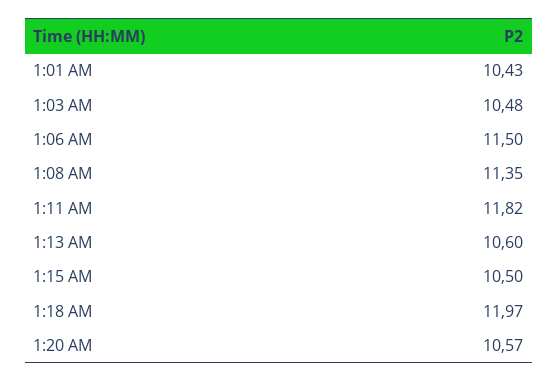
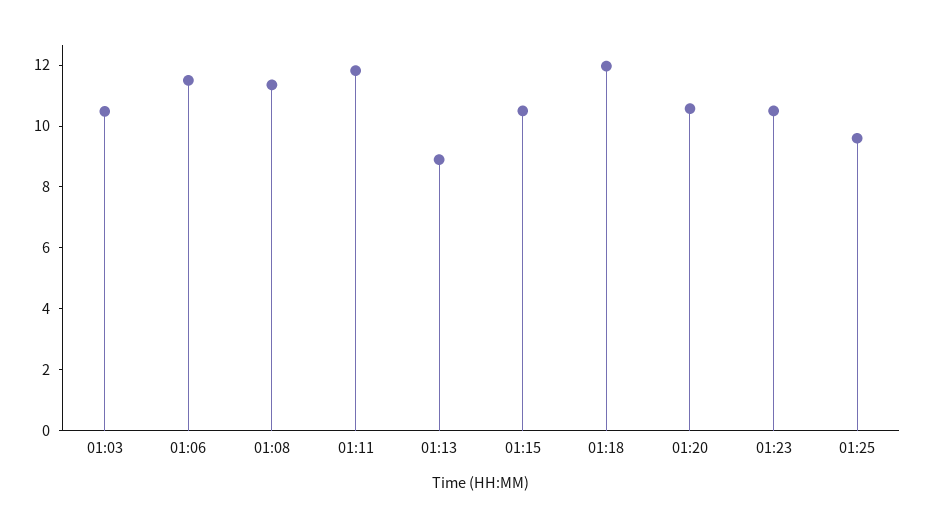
1:01 AM: 10.43 -> none
1:13 AM: 10.6 -> 9
01:23: none -> 10.5
01:25: none -> 9.5

